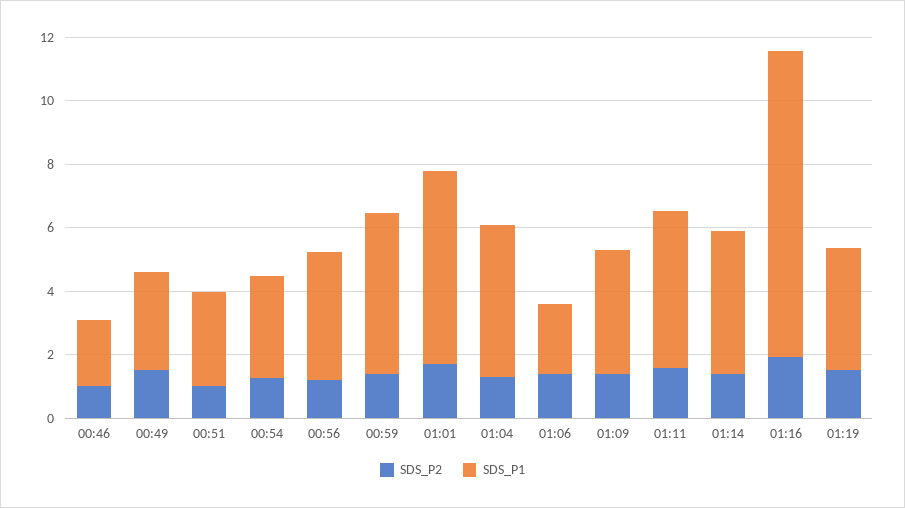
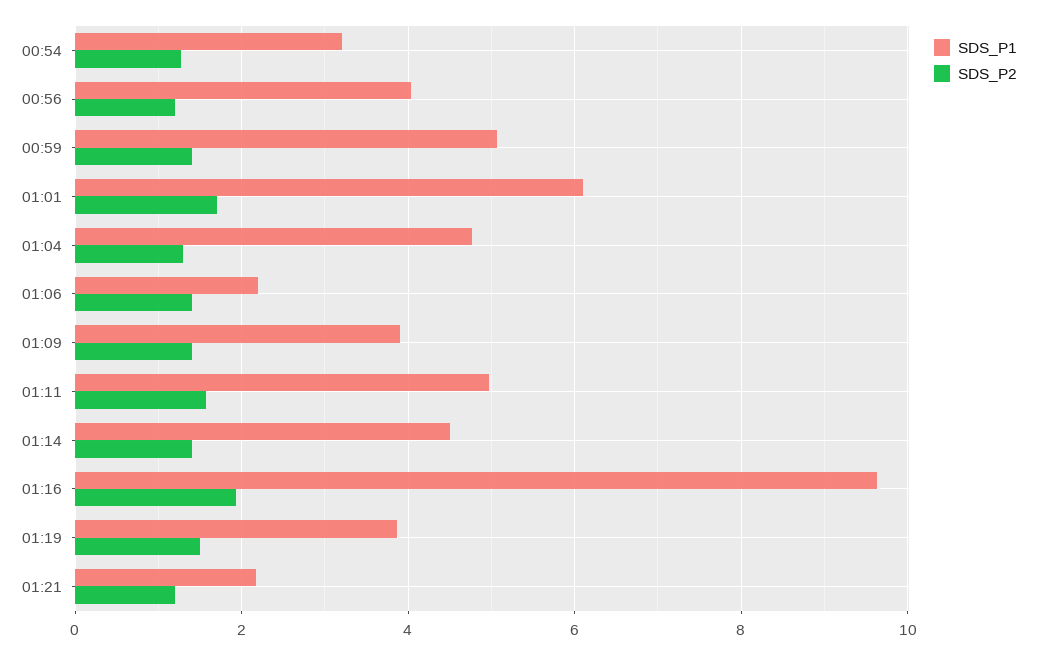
SDS_P2, 00:46: 1 -> none
SDS_P1, 00:46: 2 -> none
SDS_P2, 00:49: 1.5 -> none
SDS_P1, 00:49: 3 -> none
SDS_P2, 00:51: 1 -> none
SDS_P1, 00:51: 3 -> none
SDS_P1, 01:21: none -> 2.2
SDS_P2, 01:21: none -> 1.2

